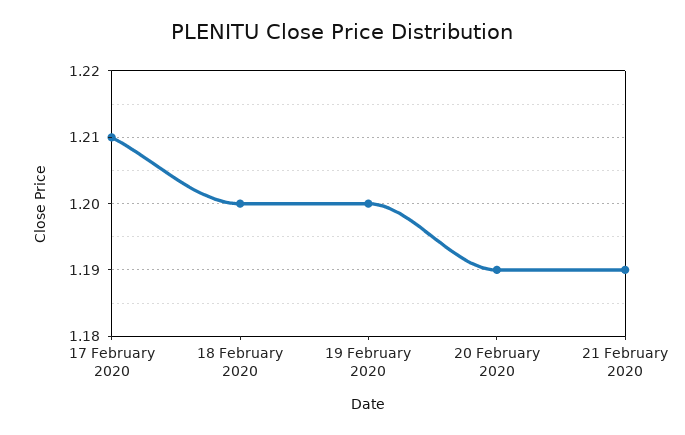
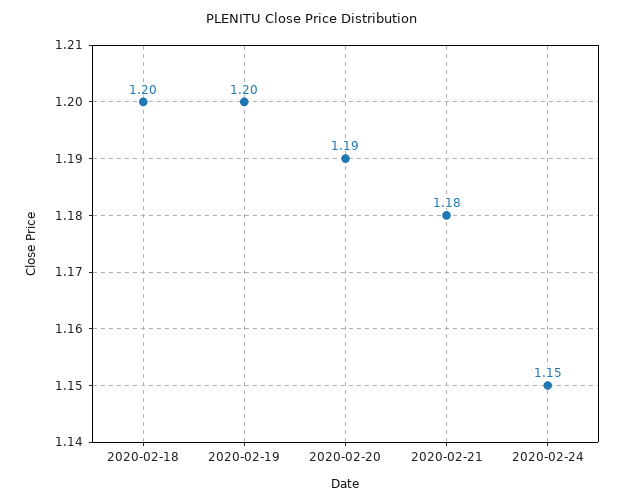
17 February 2020: 1.21 -> none
21 February 2020: 1.19 -> 1.18
2020-02-24: none -> 1.15

